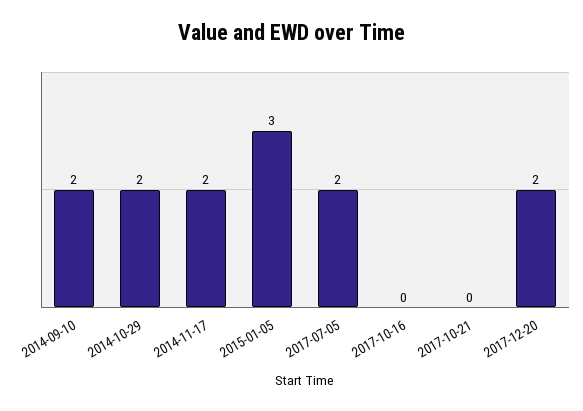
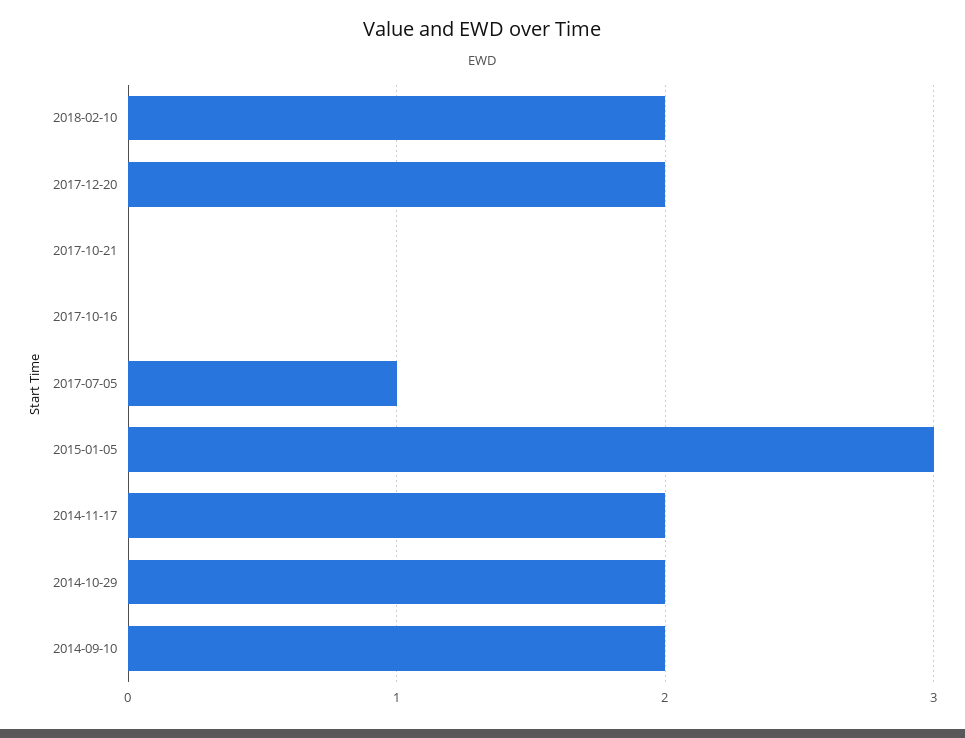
2017-07-05: 2 -> 1
2018-02-10: none -> 2

